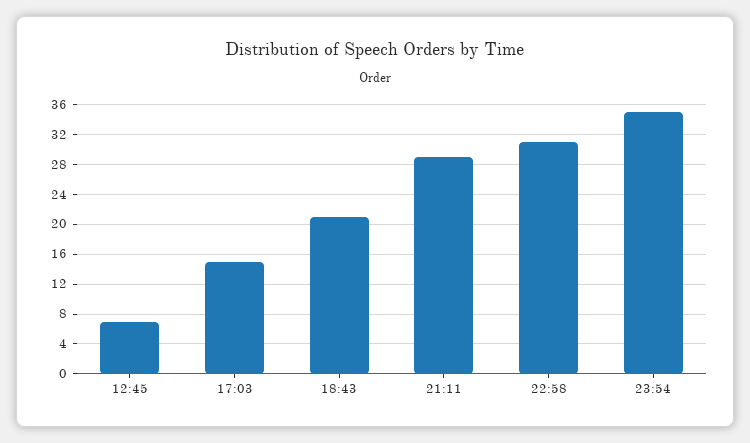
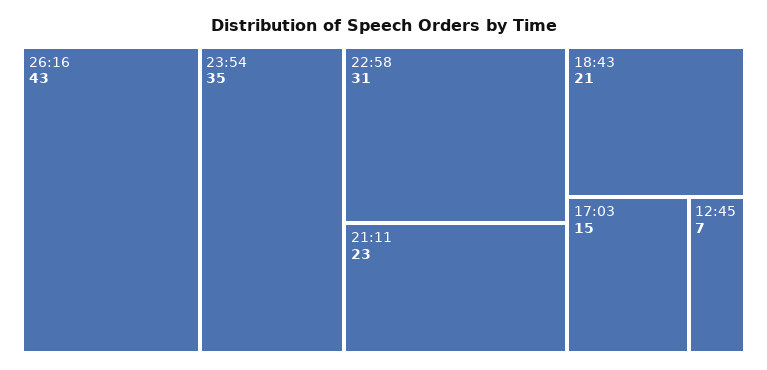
21:11: 29 -> 23
26:16: none -> 43

